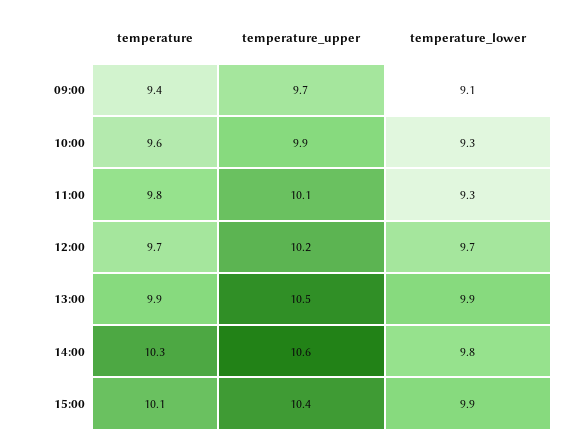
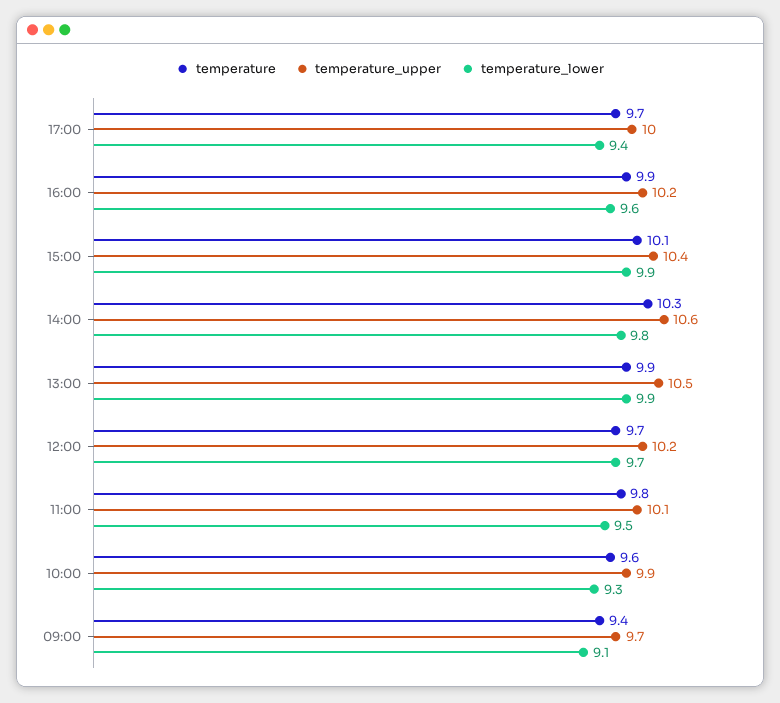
temperature_lower, 11:00: 9.3 -> 9.5
temperature, 17:00: none -> 9.7
temperature_upper, 17:00: none -> 10
temperature_lower, 17:00: none -> 9.4
temperature, 16:00: none -> 9.9
temperature_upper, 16:00: none -> 10.2
temperature_lower, 16:00: none -> 9.6

